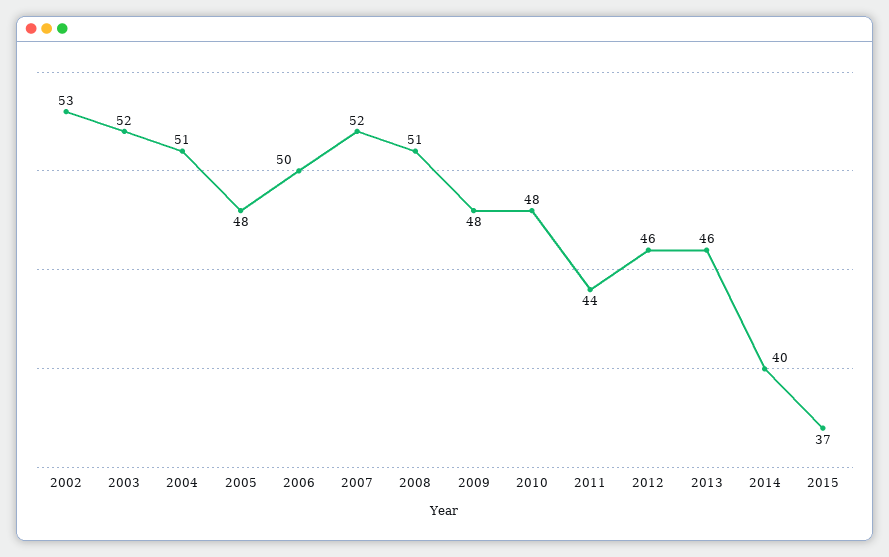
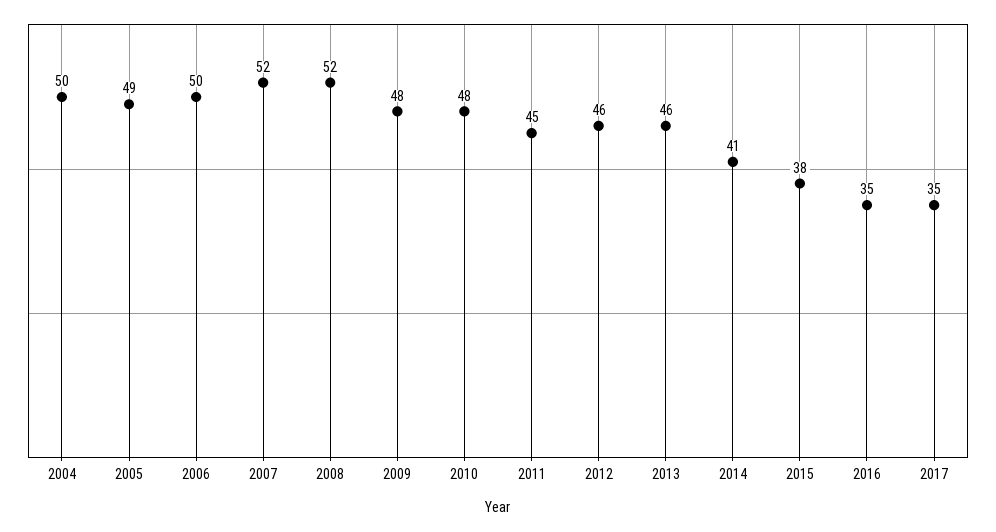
2002: 53 -> none
2003: 52 -> none
2004: 51 -> 50
2005: 48 -> 49
2008: 51 -> 52
2011: 44 -> 45
2014: 40 -> 41
2015: 37 -> 38
2016: none -> 35
2017: none -> 35

